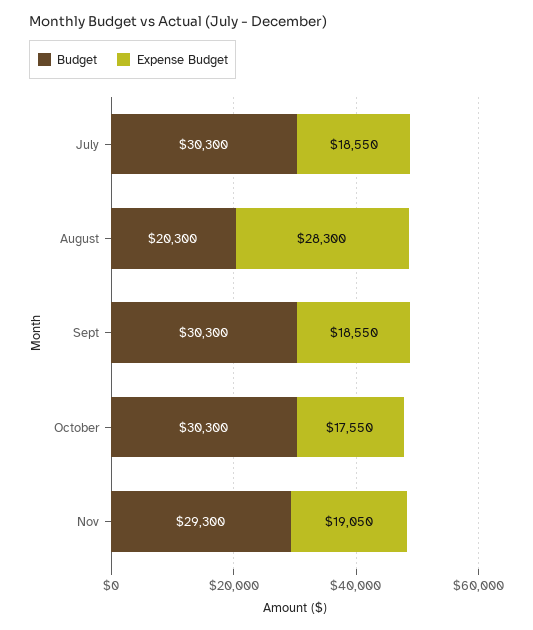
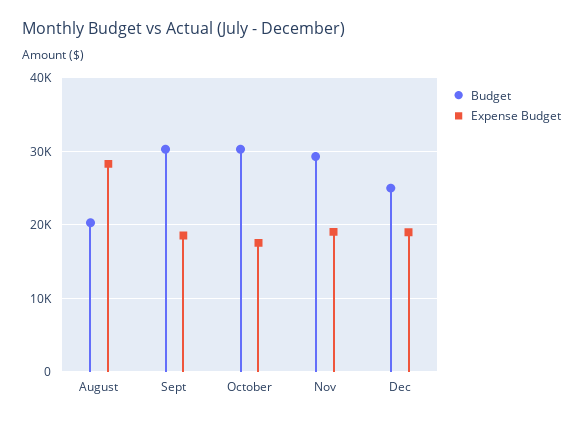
Budget, July: 30300 -> none
Expense Budget, July: 18550 -> none
Budget, Dec: none -> 25000
Expense Budget, Dec: none -> 19000

